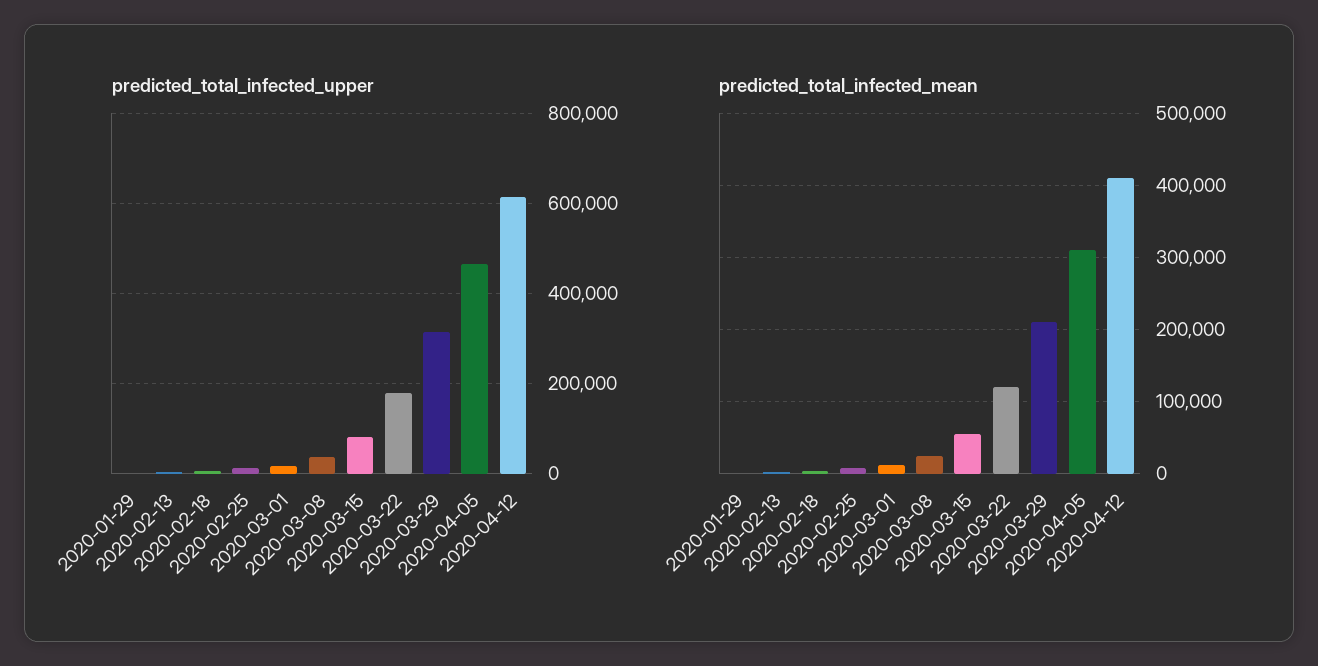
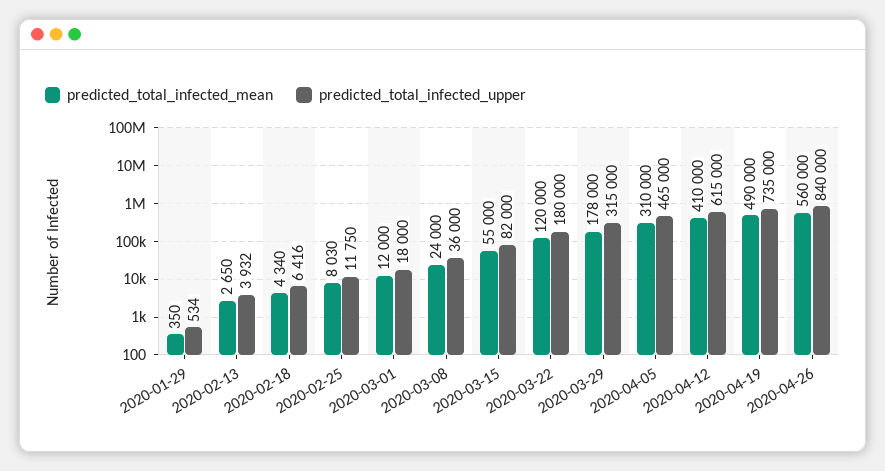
predicted_total_infected_mean, 2020-03-29: 210000 -> 178000
predicted_total_infected_mean, 2020-04-19: none -> 490000
predicted_total_infected_upper, 2020-04-19: none -> 735000
predicted_total_infected_mean, 2020-04-26: none -> 560000
predicted_total_infected_upper, 2020-04-26: none -> 840000

